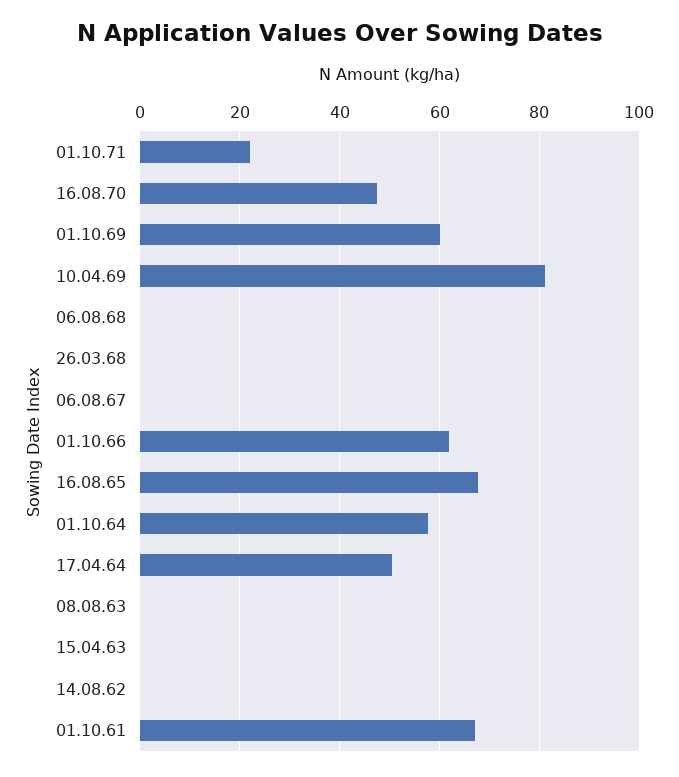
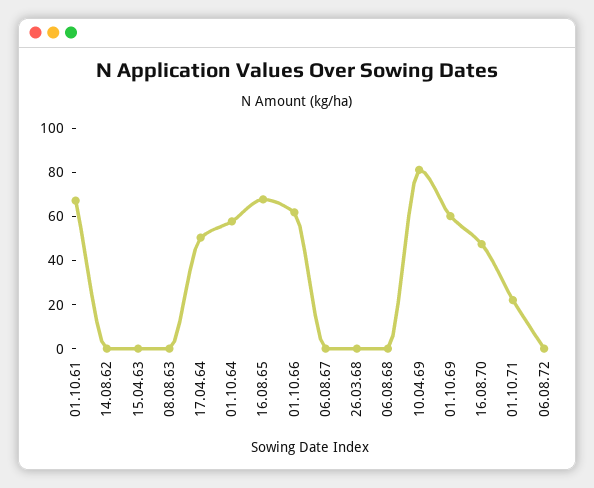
06.08.72: none -> 0

